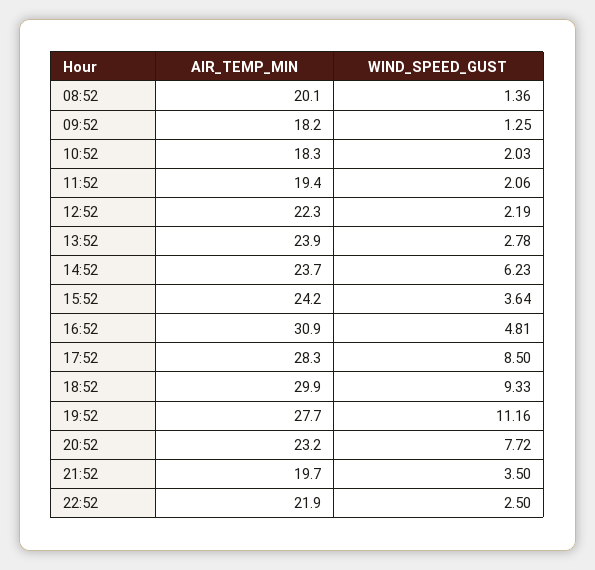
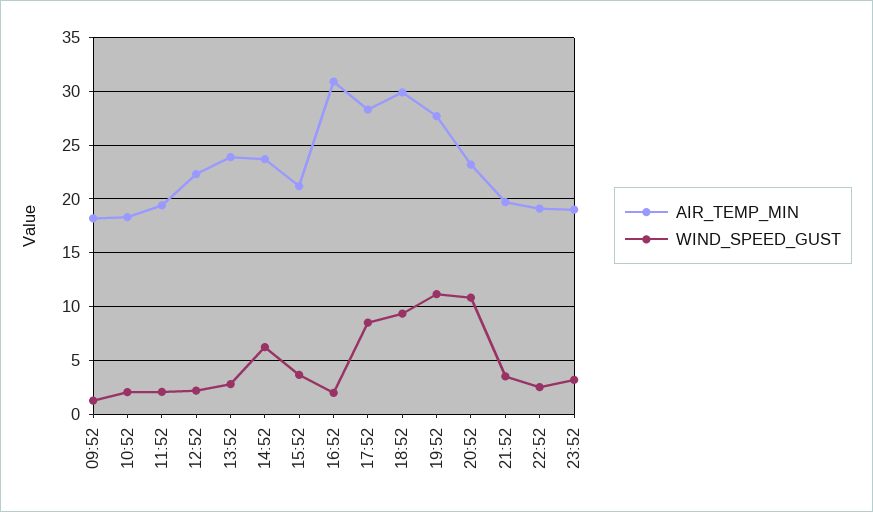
AIR_TEMP_MIN, 08:52: 20.1 -> none
WIND_SPEED_GUST, 08:52: 1.36 -> none
AIR_TEMP_MIN, 15:52: 24.2 -> 21
WIND_SPEED_GUST, 16:52: 4.81 -> 2
WIND_SPEED_GUST, 20:52: 7.72 -> 11
AIR_TEMP_MIN, 22:52: 21.9 -> 19
AIR_TEMP_MIN, 23:52: none -> 19
WIND_SPEED_GUST, 23:52: none -> 3

